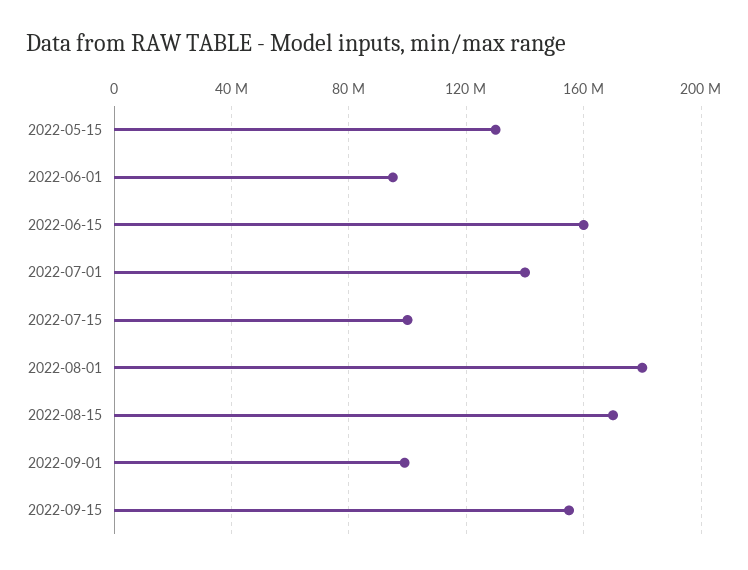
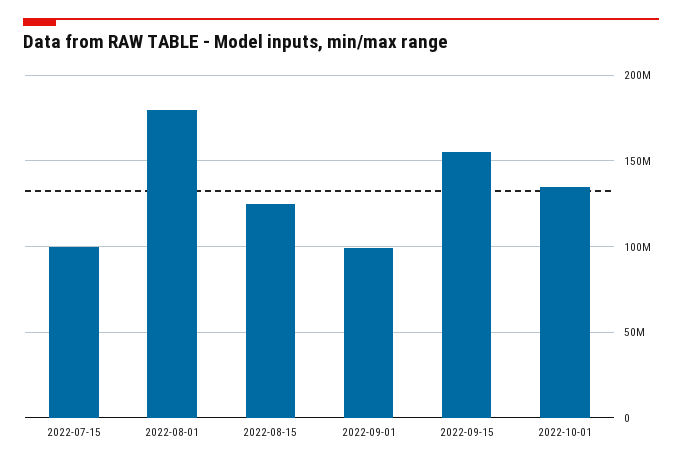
2022-05-15: 130000000 -> none
2022-06-01: 95000000 -> none
2022-06-15: 160000000 -> none
2022-07-01: 140000000 -> none
2022-08-15: 170000000 -> 125000000
2022-10-01: none -> 135000000

